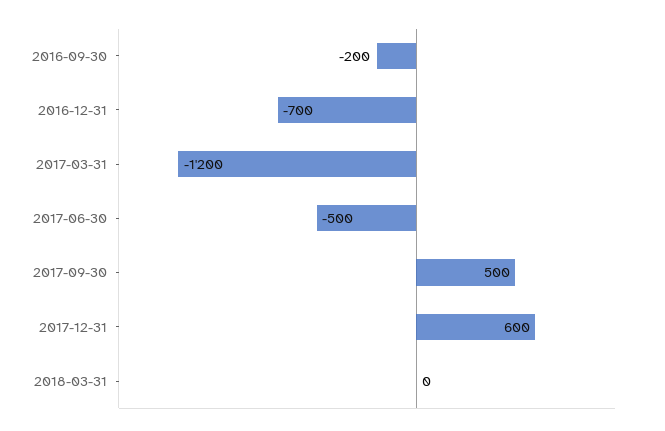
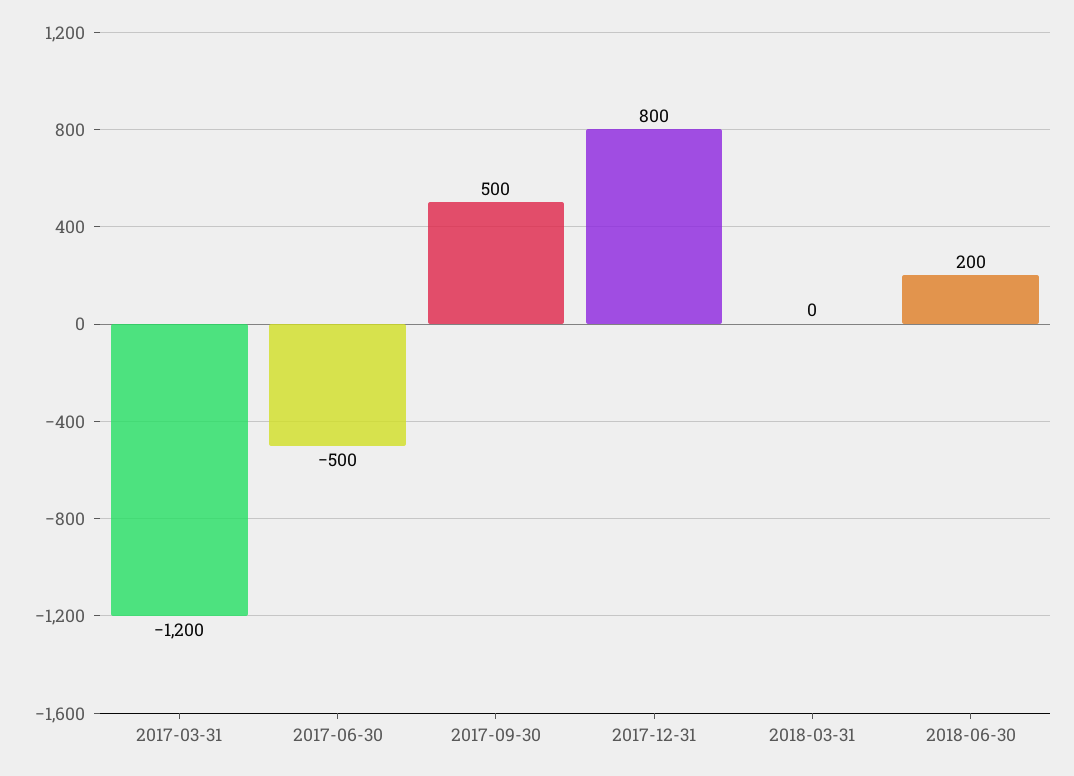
2016-09-30: -200 -> none
2016-12-31: -700 -> none
2017-12-31: 600 -> 800
2018-06-30: none -> 200

